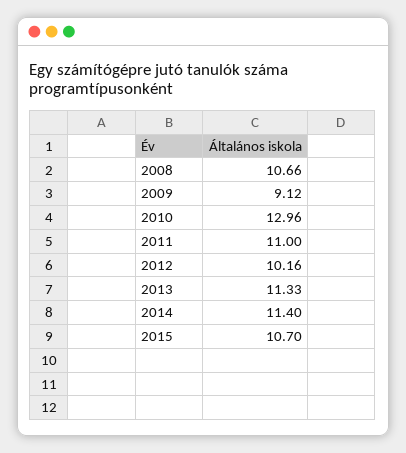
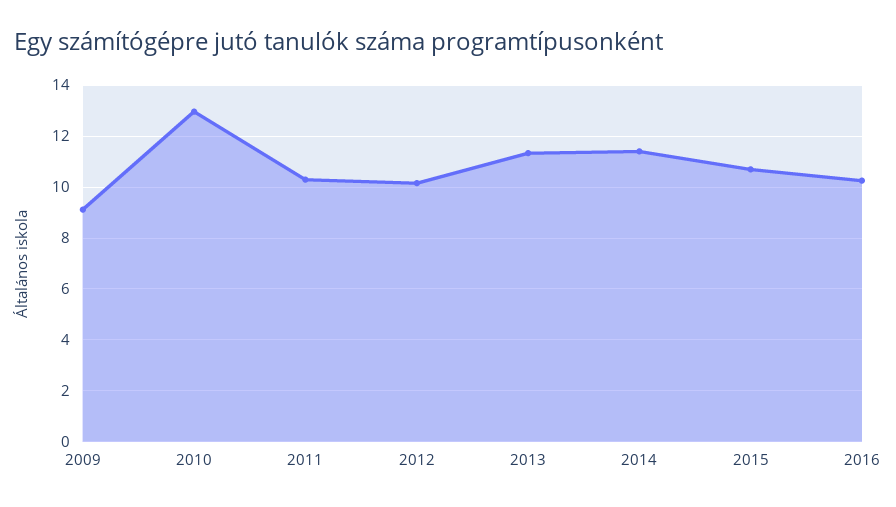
2008: 10.66 -> none
2011: 11 -> 10.25
2016: none -> 10.25

